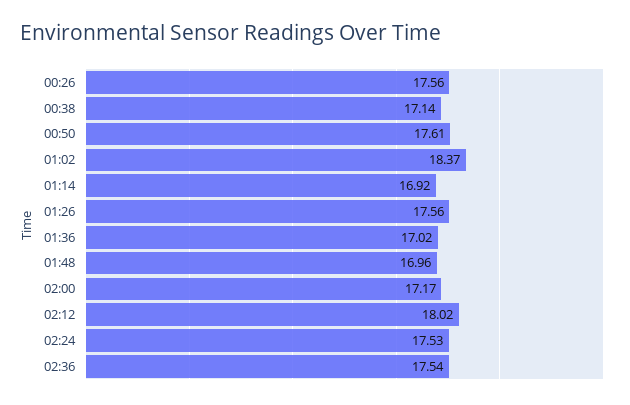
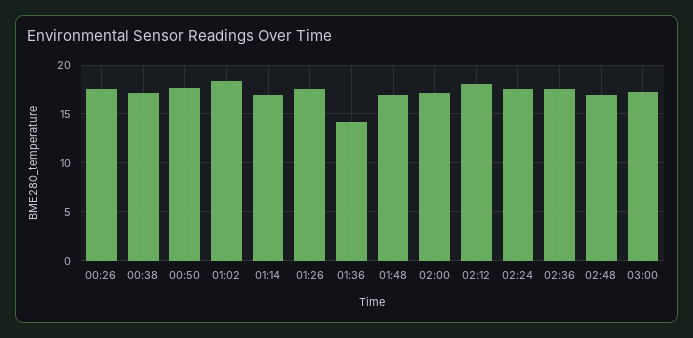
01:36: 17.02 -> 14
02:48: none -> 17
03:00: none -> 17

